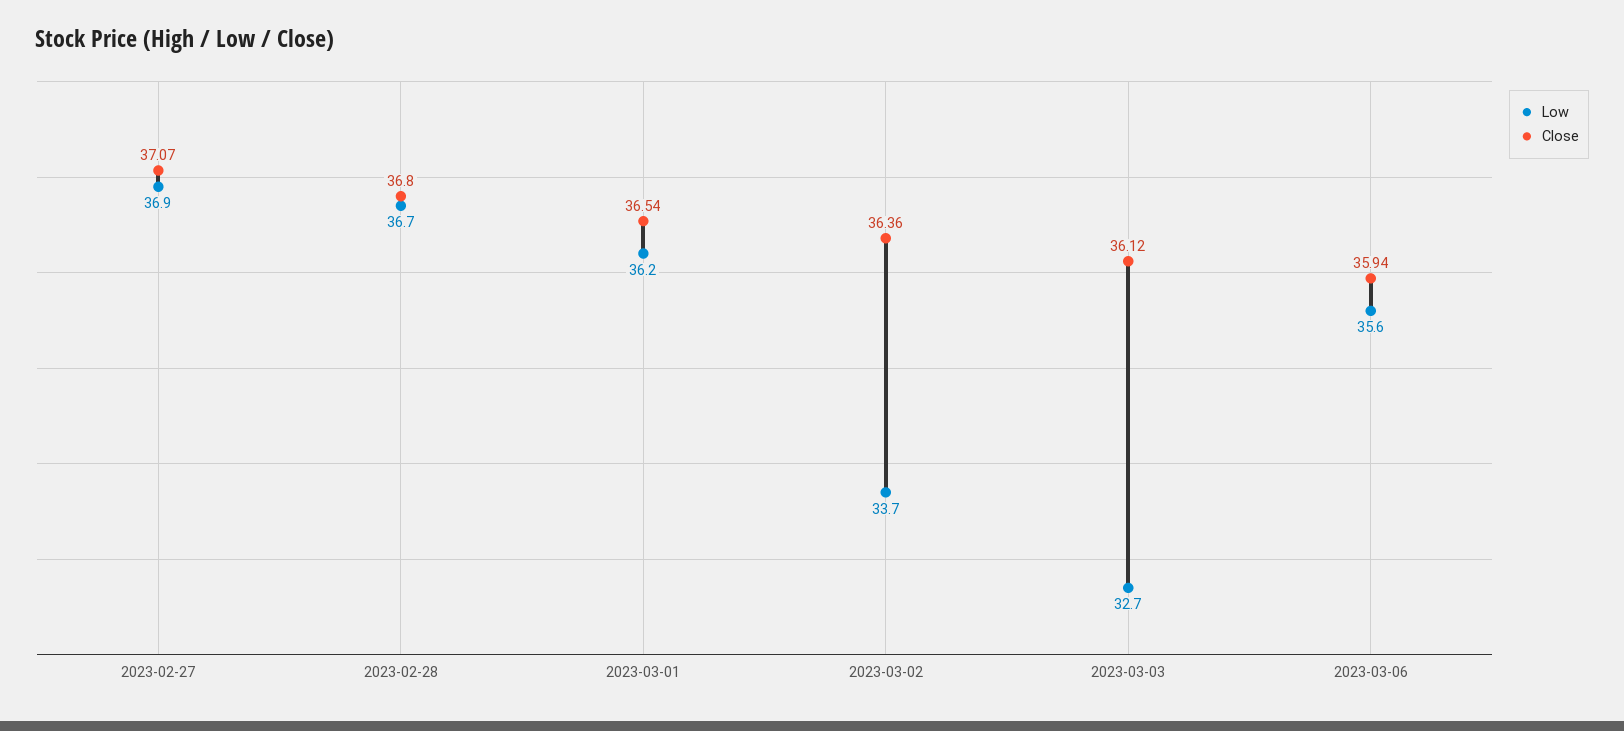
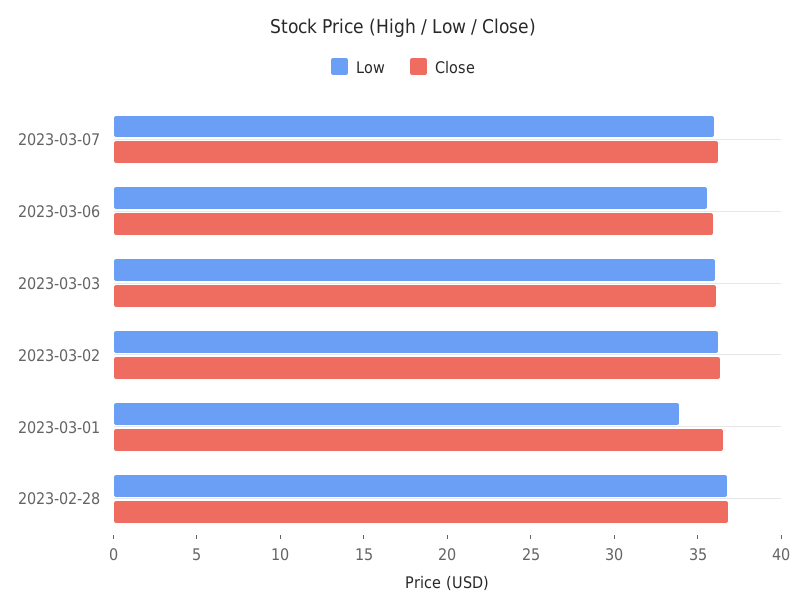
Low, 2023-02-27: 36.9 -> none
Close, 2023-02-27: 37.07 -> none
Low, 2023-03-01: 36.2 -> 34
Low, 2023-03-02: 33.7 -> 36
Low, 2023-03-03: 32.7 -> 36
Low, 2023-03-07: none -> 36
Close, 2023-03-07: none -> 36

